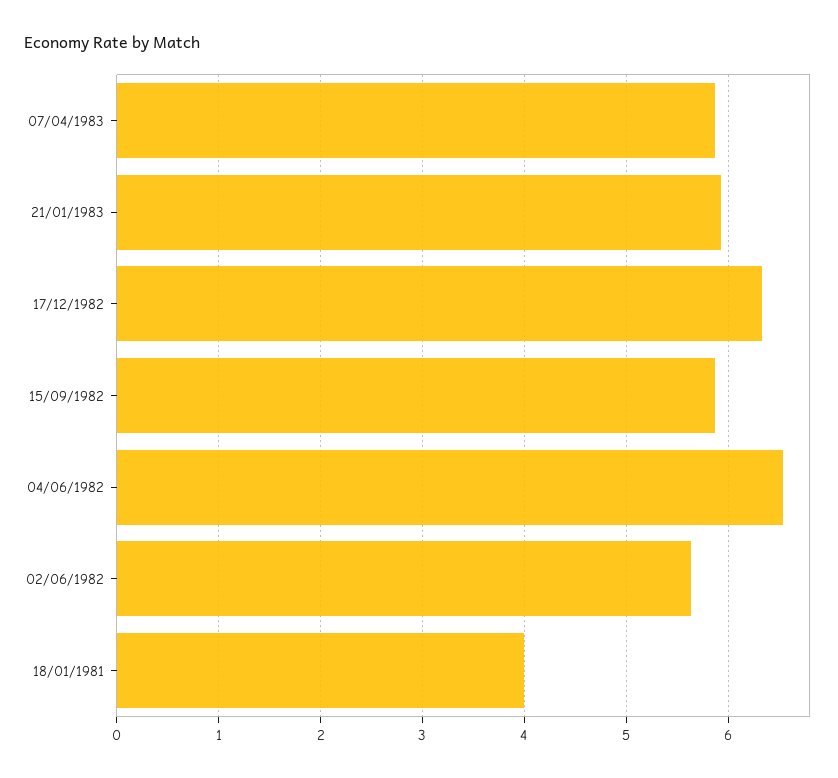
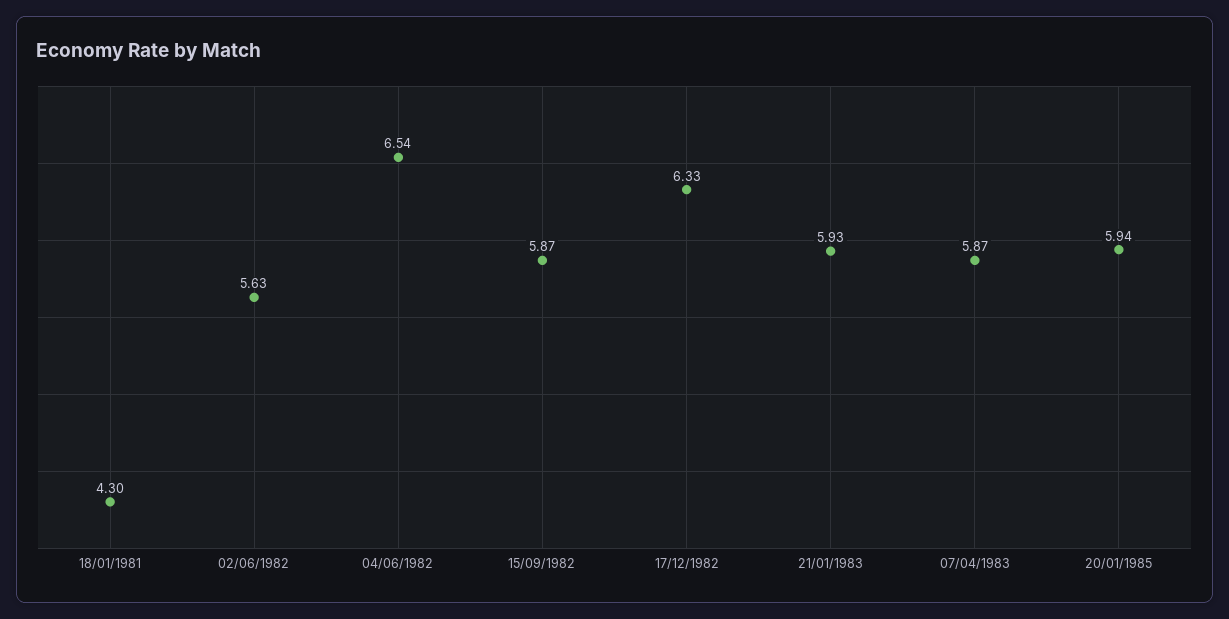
18/01/1981: 4 -> 4.3
20/01/1985: none -> 5.94

